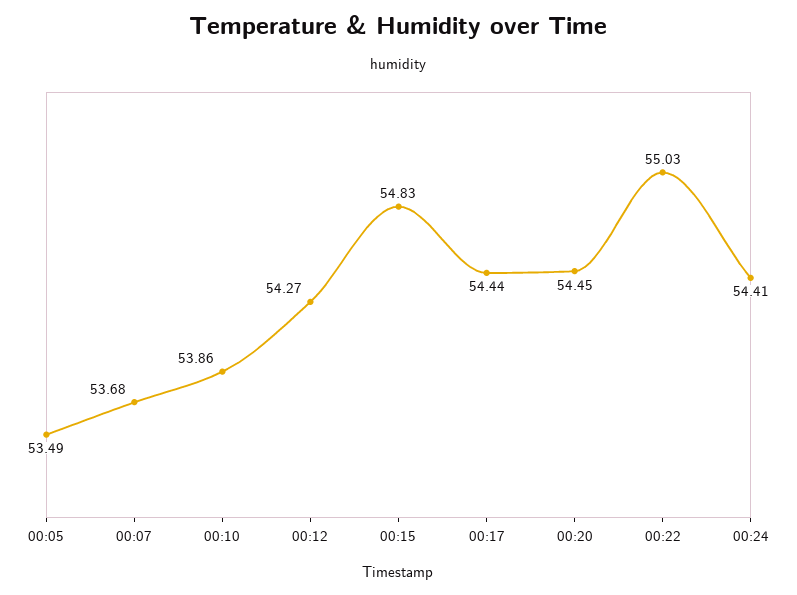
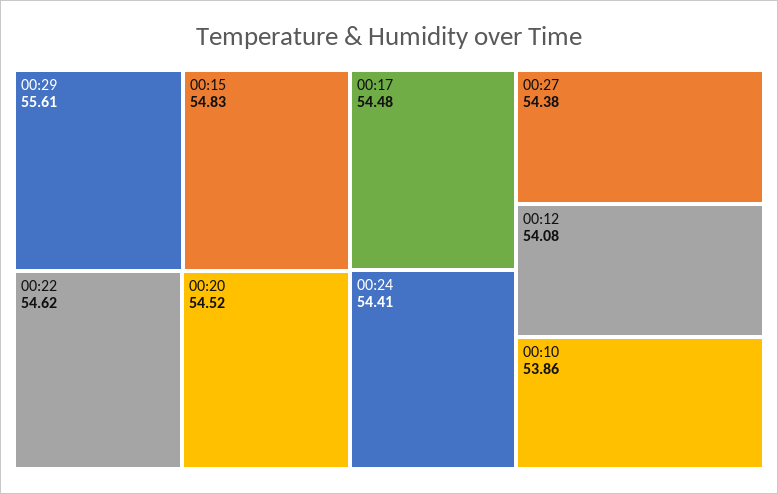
00:05: 53.49 -> none
00:07: 53.68 -> none
00:12: 54.27 -> 54.08
00:17: 54.44 -> 54.48
00:20: 54.45 -> 54.52
00:22: 55.03 -> 54.62
00:29: none -> 55.61
00:27: none -> 54.38

